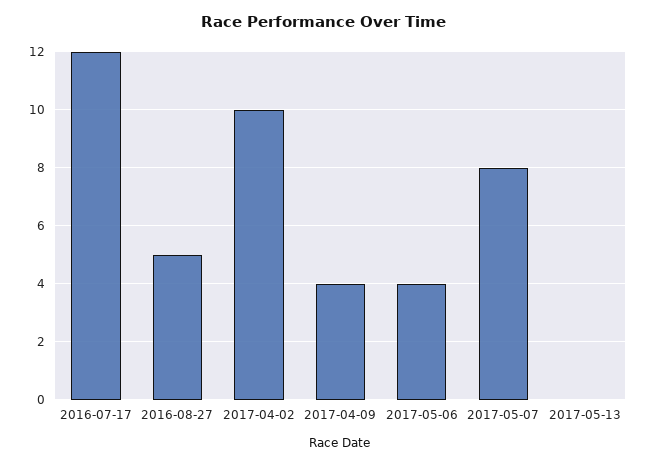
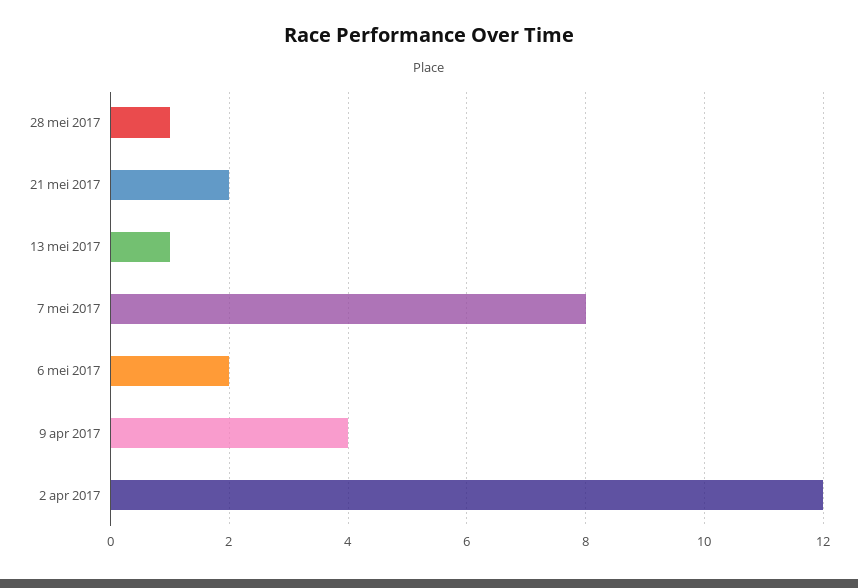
2016-07-17: 12 -> none
2016-08-27: 5 -> none
2017-04-02: 10 -> 12
2017-05-06: 4 -> 2
2017-05-13: 0 -> 1
28 mei 2017: none -> 1
21 mei 2017: none -> 2

